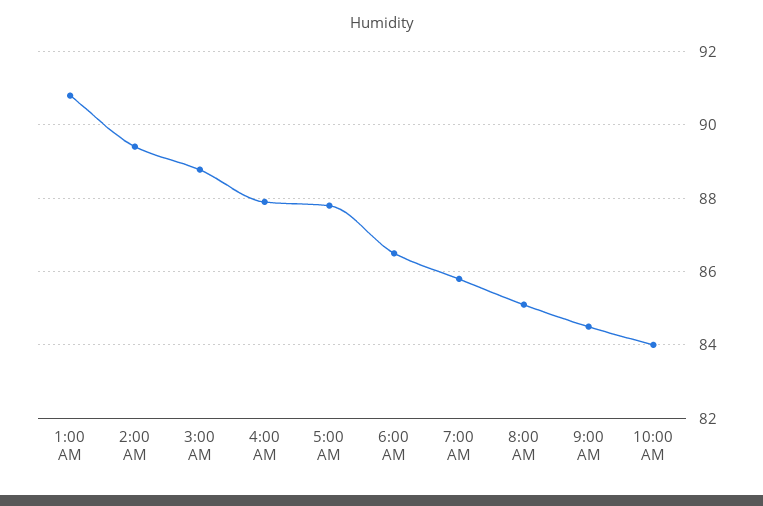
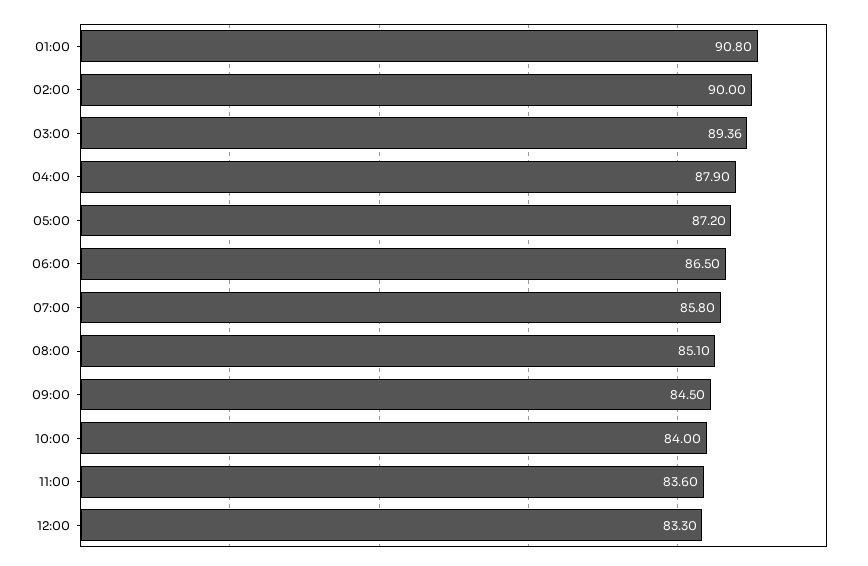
2:00 AM: 89.4 -> 90
3:00 AM: 88.8 -> 89.36
5:00 AM: 87.8 -> 87.2
11:00: none -> 83.6
12:00: none -> 83.3

